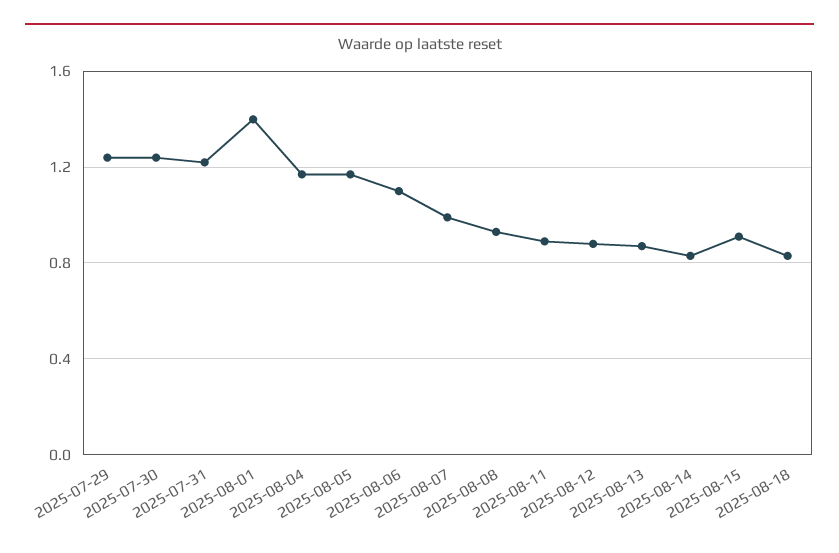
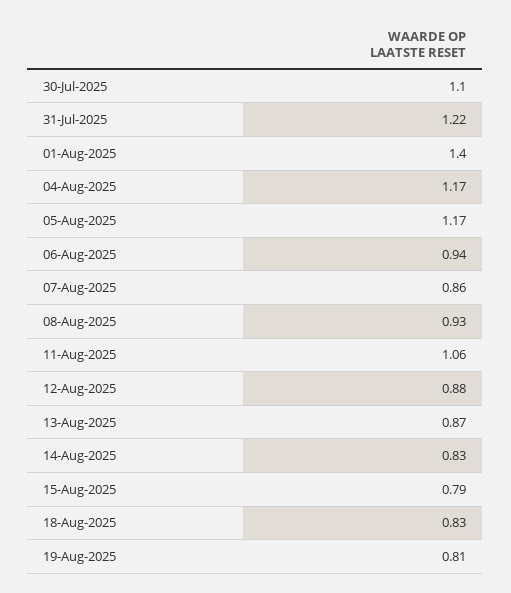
2025-07-29: 1.25 -> none
2025-07-30: 1.25 -> 1.1
2025-08-06: 1.1 -> 0.94
2025-08-07: 1 -> 0.86
2025-08-11: 0.9 -> 1.06
2025-08-15: 0.9 -> 0.79
19-Aug-2025: none -> 0.81

